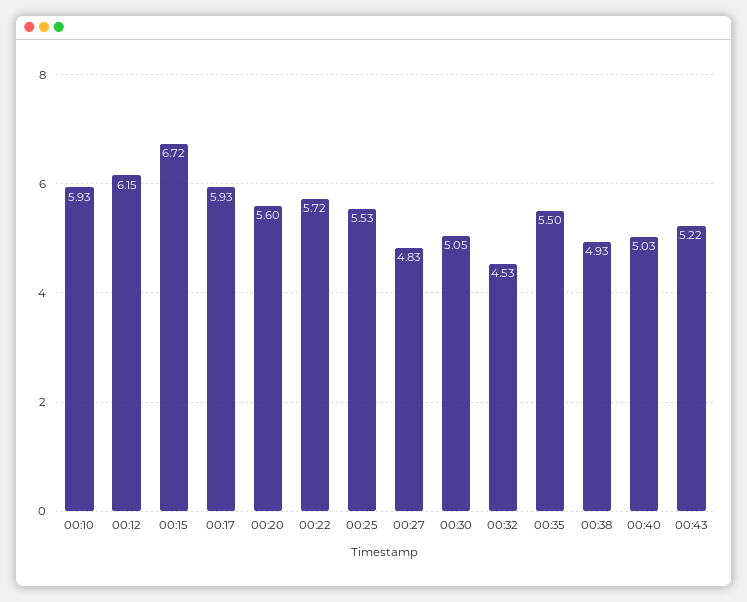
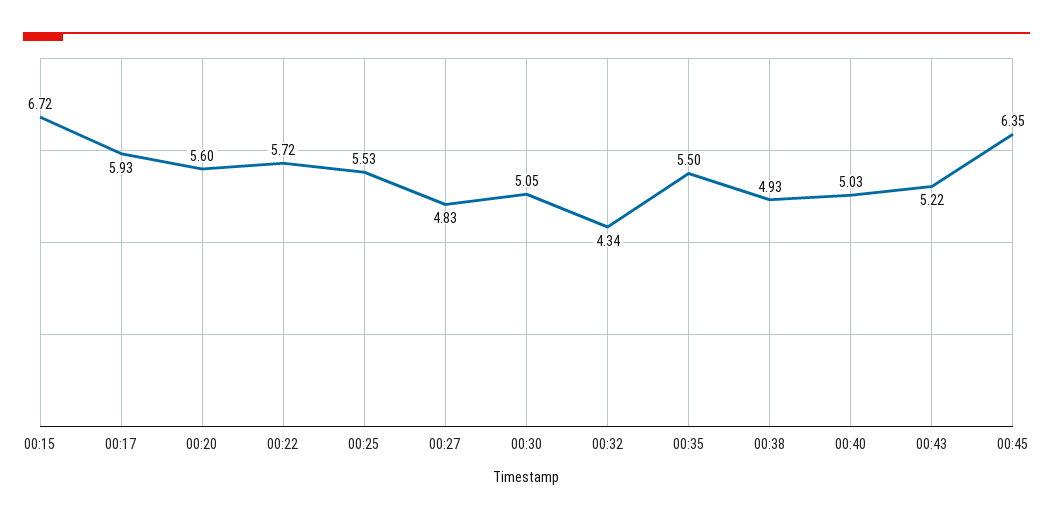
00:10: 5.93 -> none
00:12: 6.15 -> none
00:32: 4.53 -> 4.34
00:45: none -> 6.35

